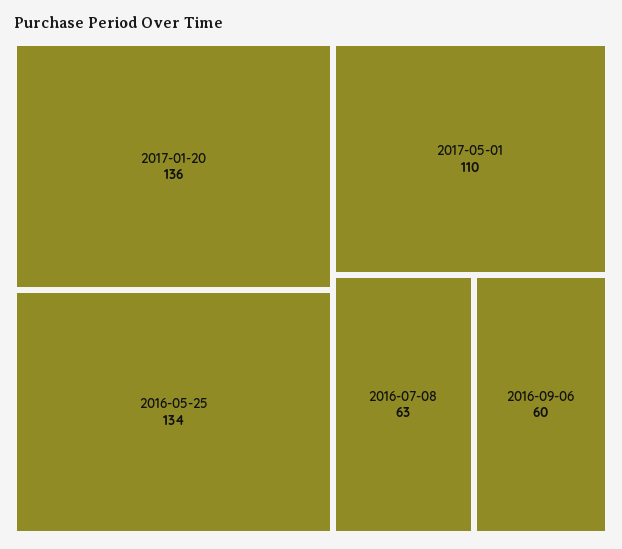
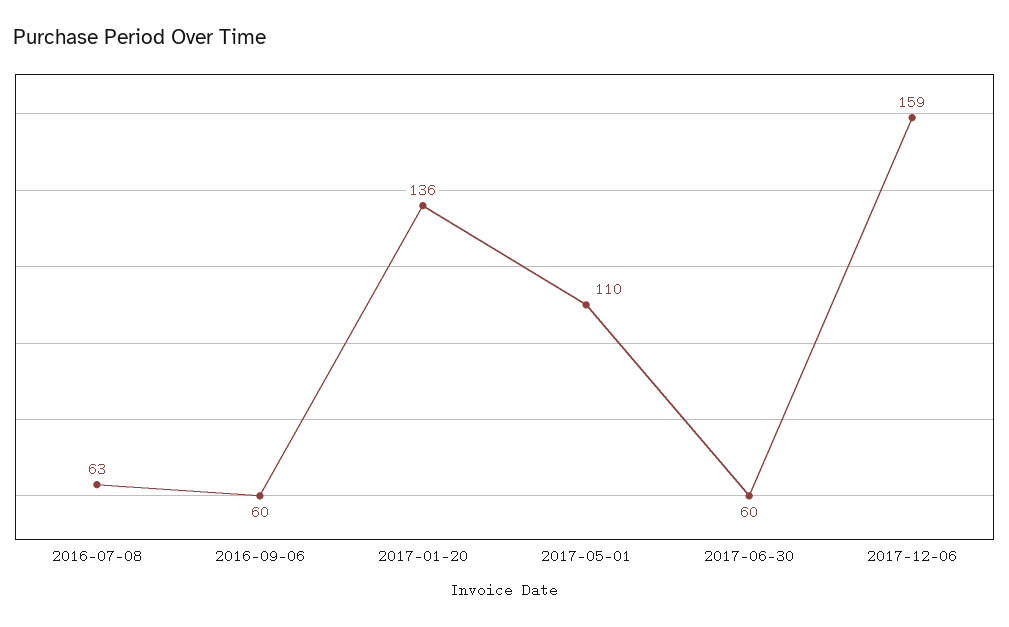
2016-05-25: 134 -> none
2017-06-30: none -> 60
2017-12-06: none -> 159

